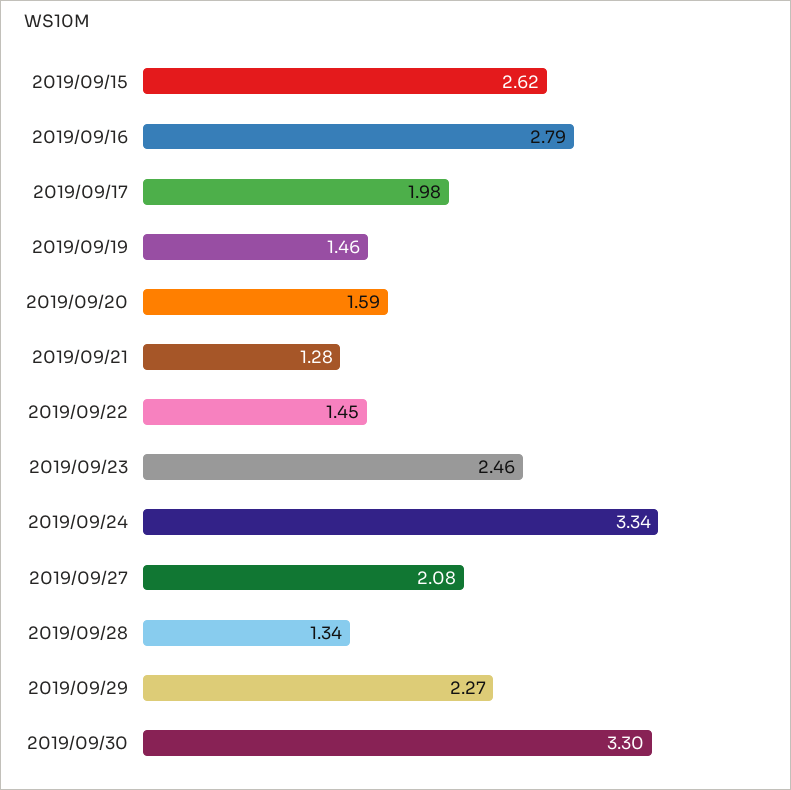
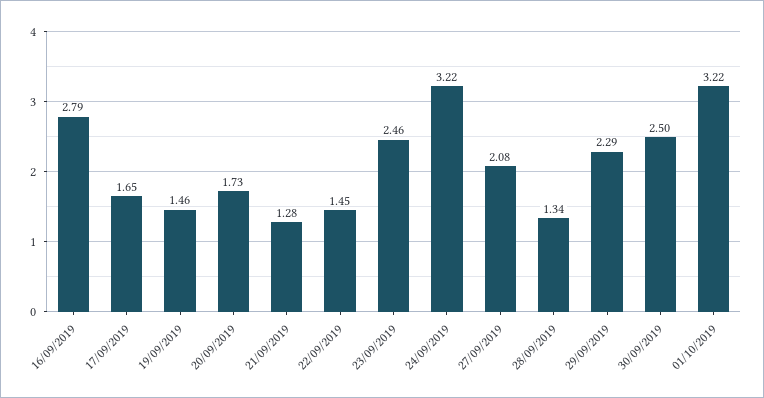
2019/09/15: 2.62 -> none
2019/09/17: 1.98 -> 1.65
2019/09/20: 1.59 -> 1.73
2019/09/24: 3.34 -> 3.22
2019/09/29: 2.27 -> 2.29
2019/09/30: 3.3 -> 2.5
01/10/2019: none -> 3.22

